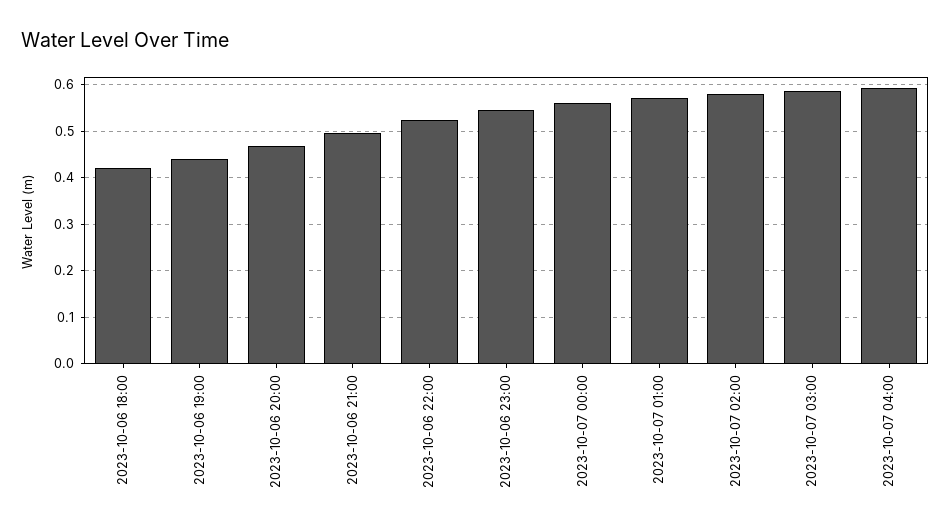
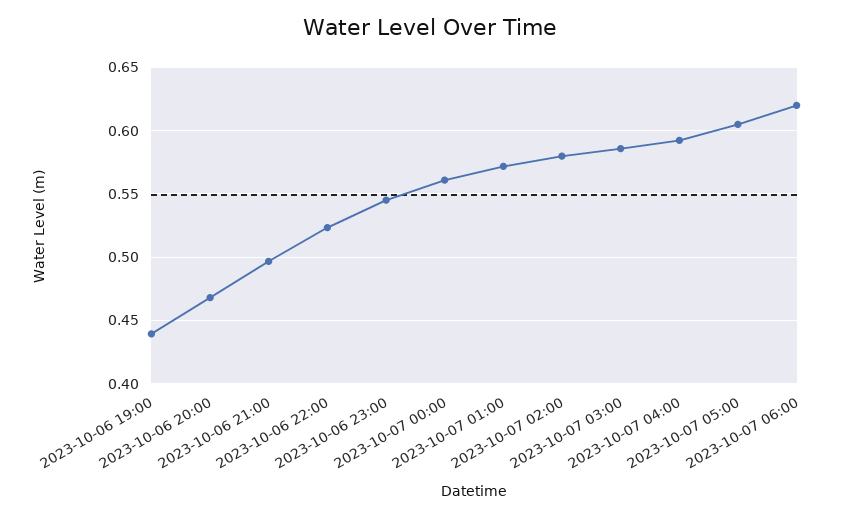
2023-10-06 18:00: 0.42 -> none
2023-10-07 05:00: none -> 0.605
2023-10-07 06:00: none -> 0.62

